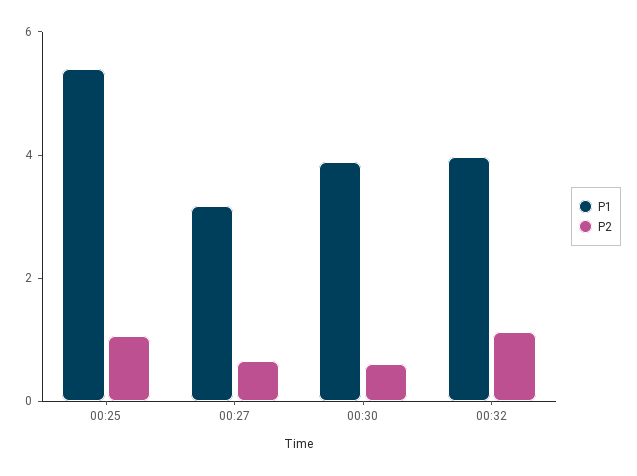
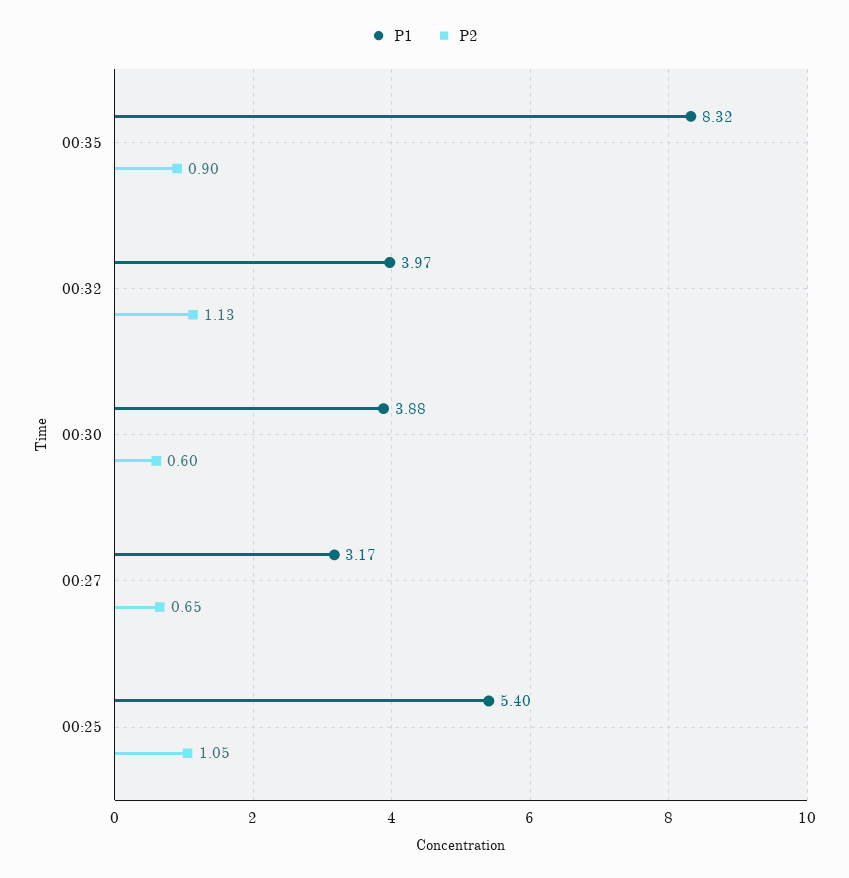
P1, 00:35: none -> 8.32
P2, 00:35: none -> 0.9

